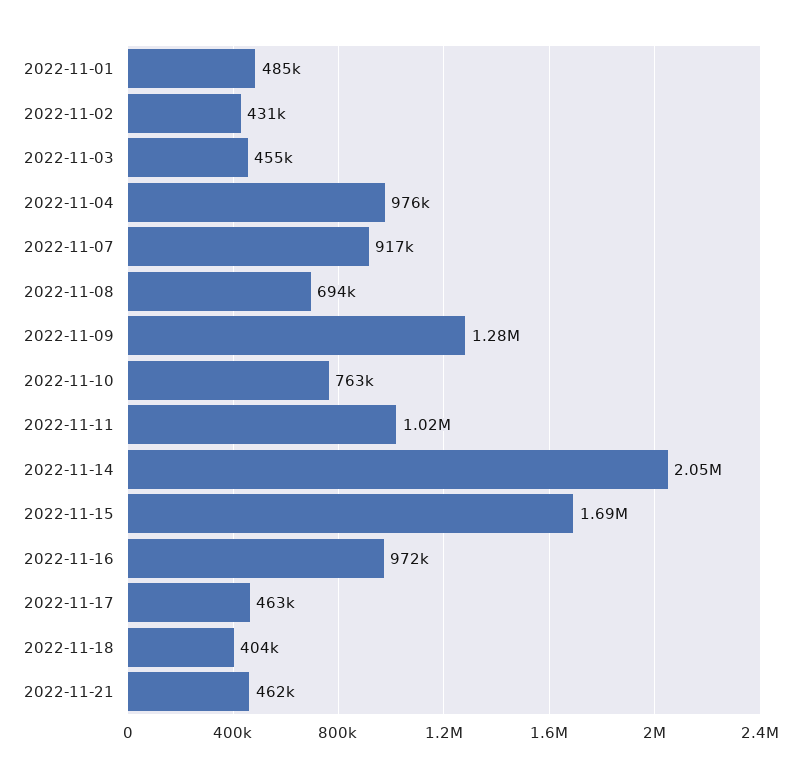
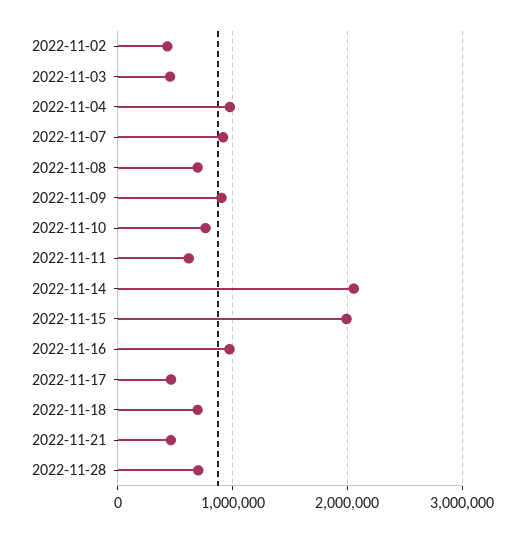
2022-11-01: 485000 -> none
2022-11-09: 1280000 -> 900000
2022-11-11: 1020000 -> 600000
2022-11-15: 1690000 -> 2000000
2022-11-18: 404000 -> 700000
2022-11-28: none -> 700000

